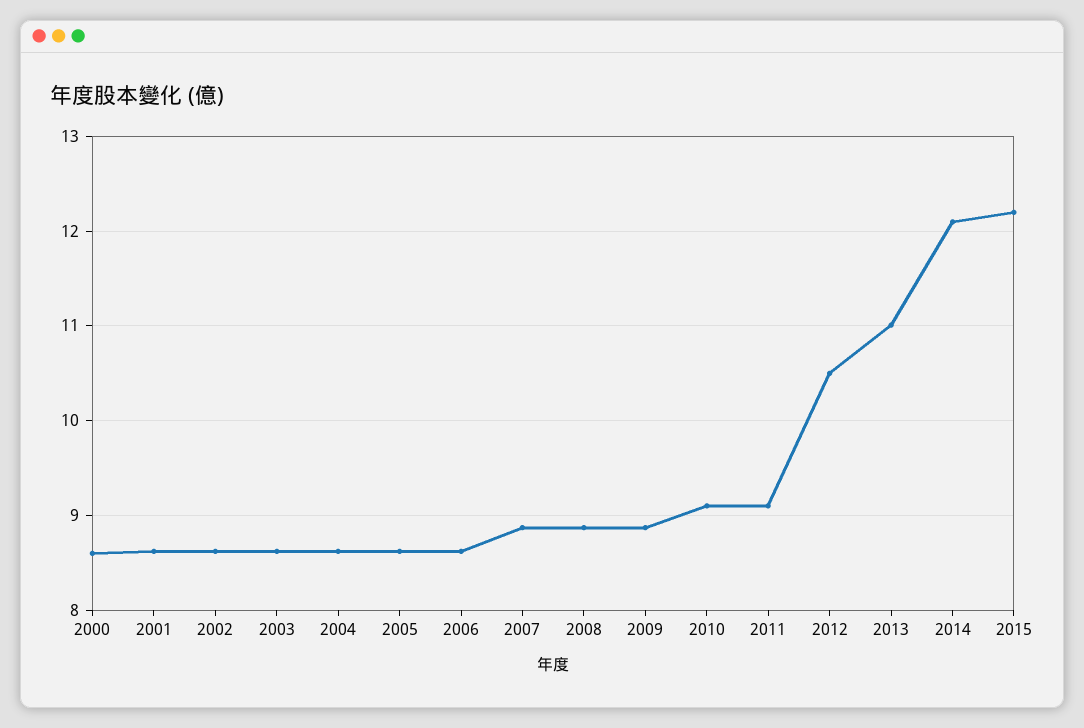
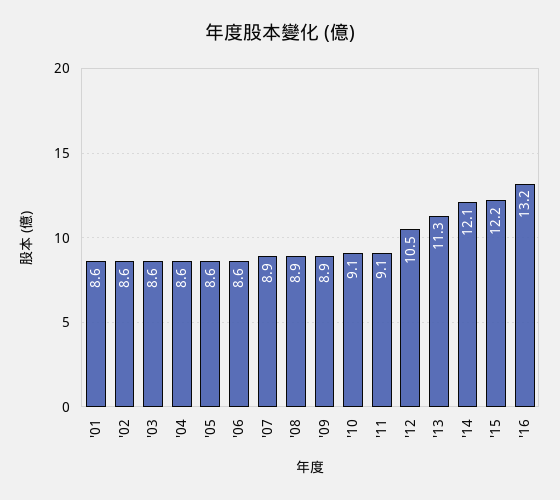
2000: 8.6 -> none
2013: 11 -> 11.3
'16: none -> 13.2

